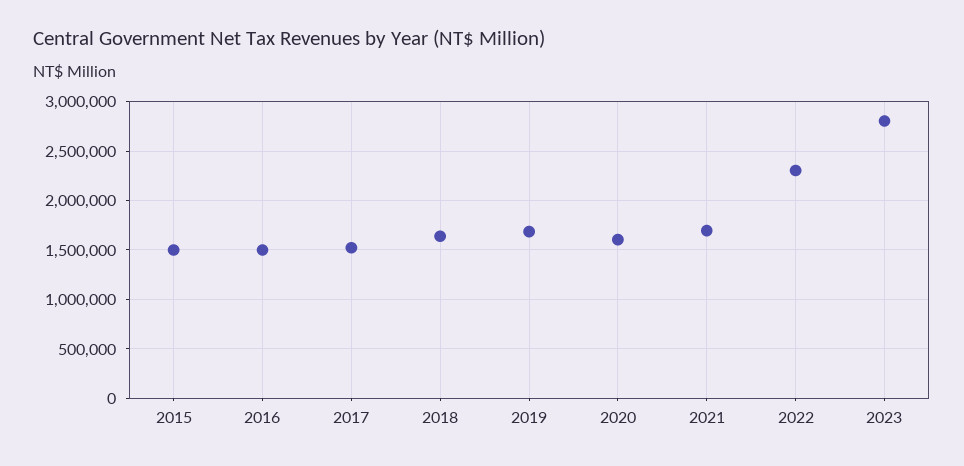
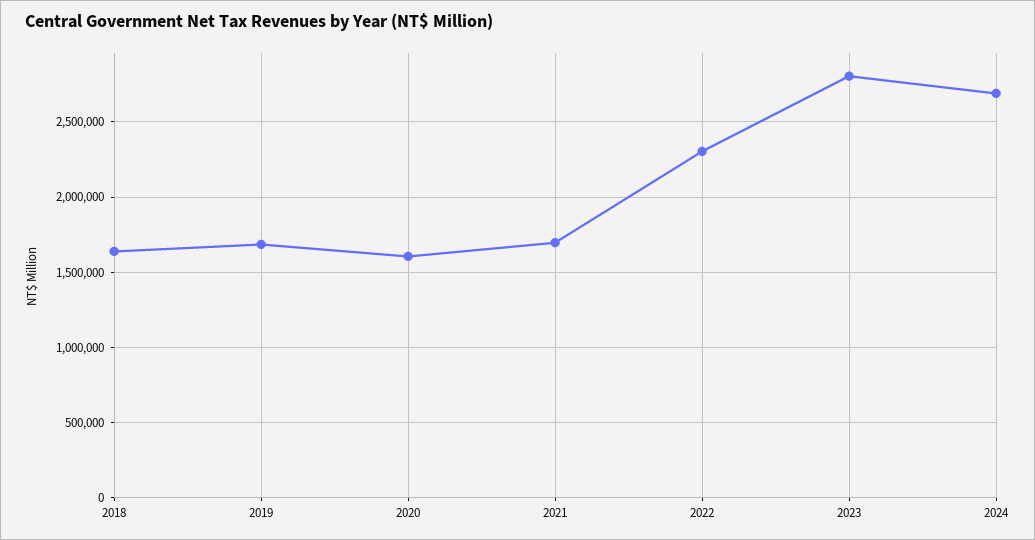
2015: 1500000 -> none
2016: 1500000 -> none
2017: 1500000 -> none
2024: none -> 2700000

